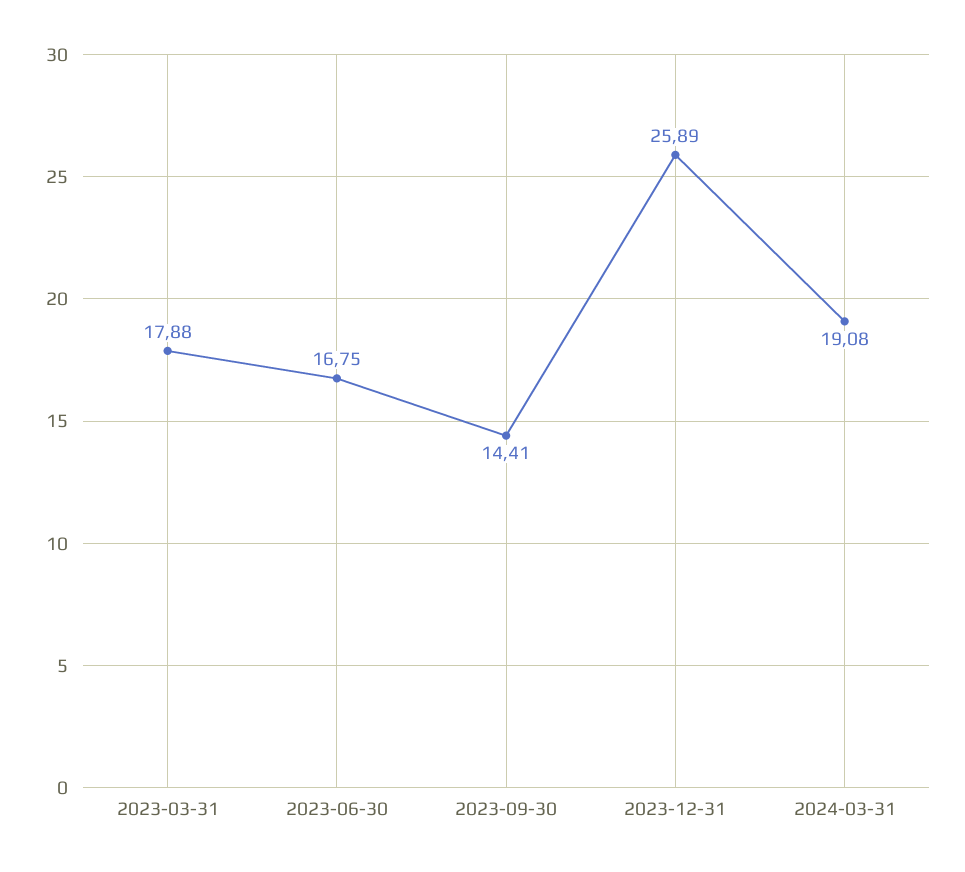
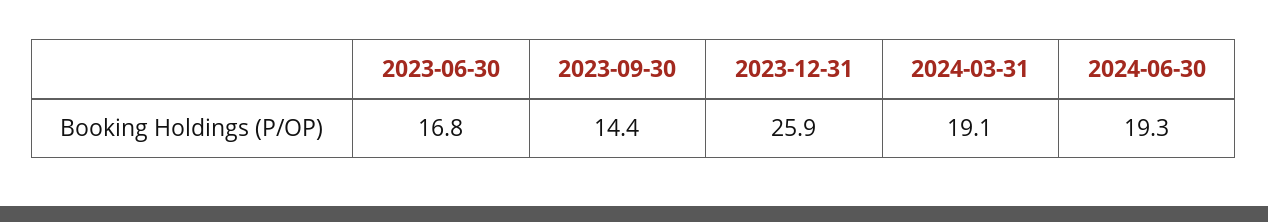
2023-03-31: 17.88 -> none
2024-06-30: none -> 19.3

